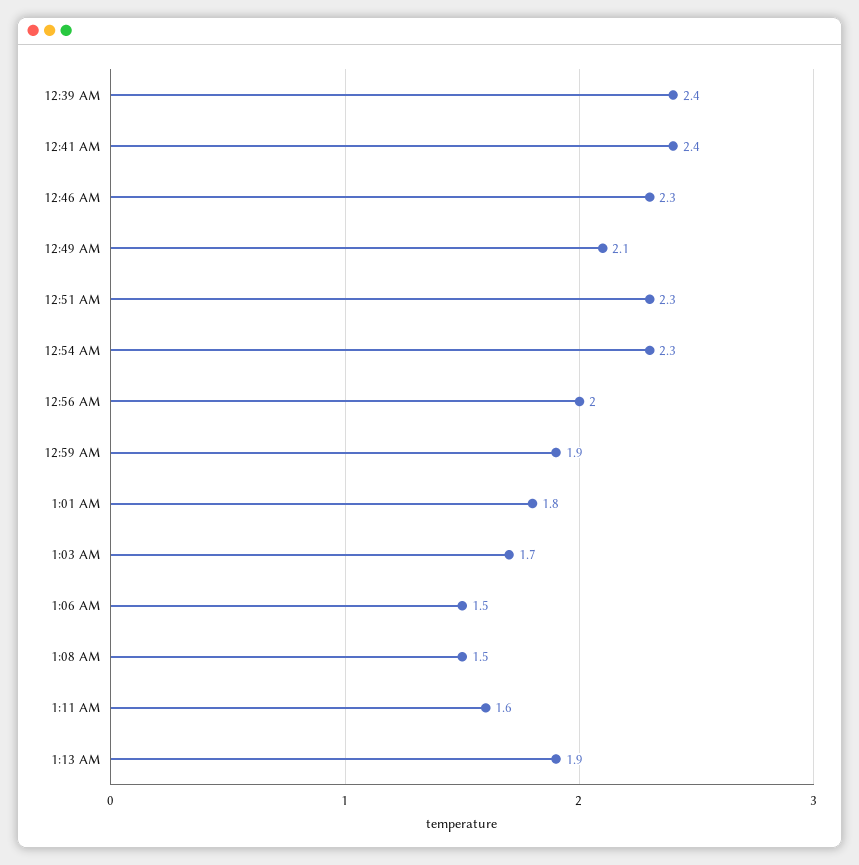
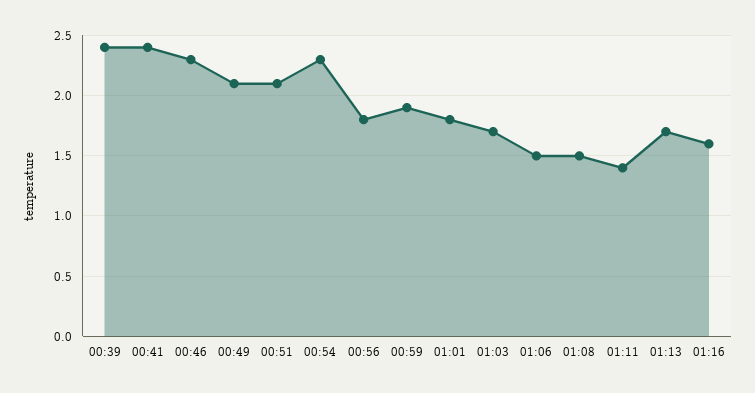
12:51 AM: 2.3 -> 2.1
12:56 AM: 2 -> 1.8
1:11 AM: 1.6 -> 1.4
1:13 AM: 1.9 -> 1.7
01:16: none -> 1.6

